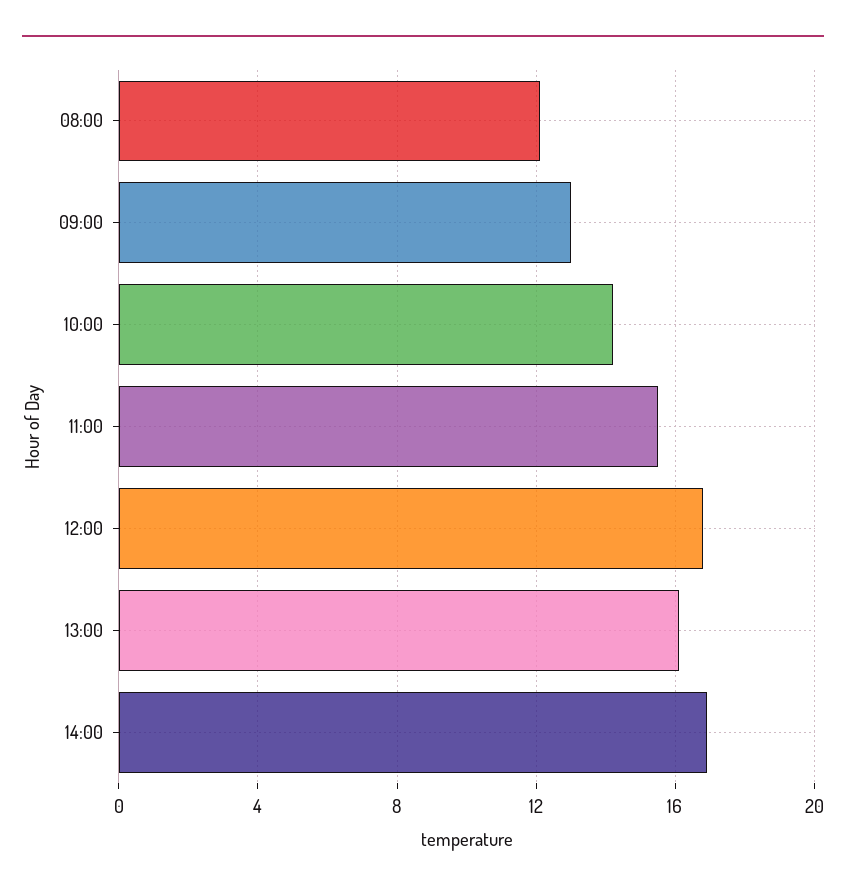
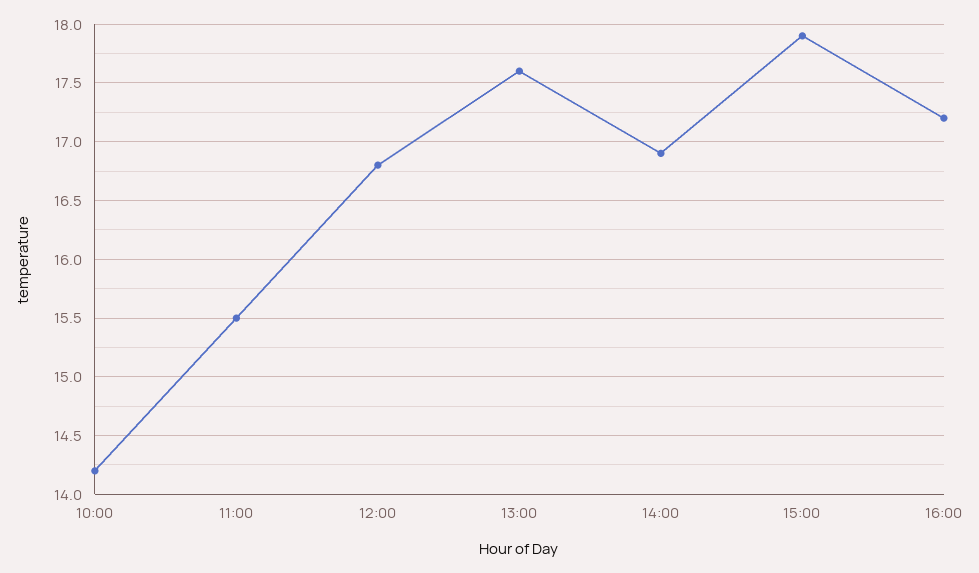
08:00: 12 -> none
09:00: 13 -> none
13:00: 16 -> 17.6
15:00: none -> 17.9
16:00: none -> 17.2

